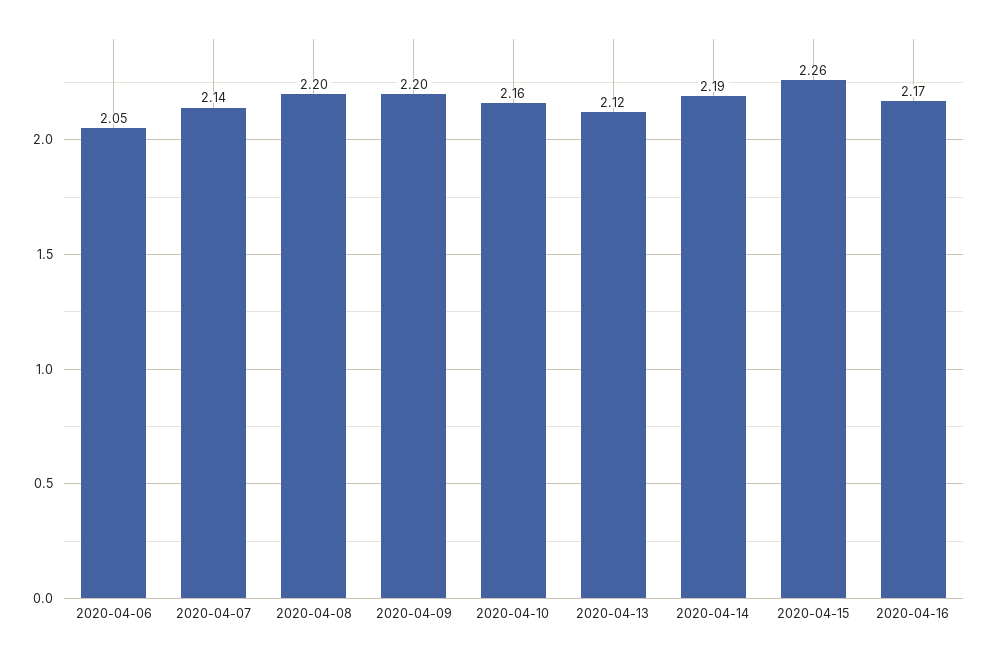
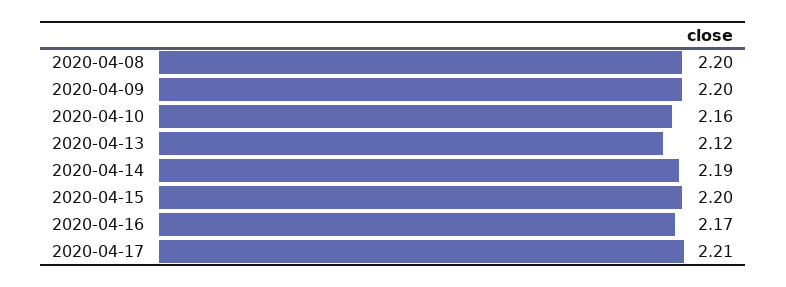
2020-04-06: 2.05 -> none
2020-04-07: 2.14 -> none
2020-04-15: 2.26 -> 2.2
2020-04-17: none -> 2.21

